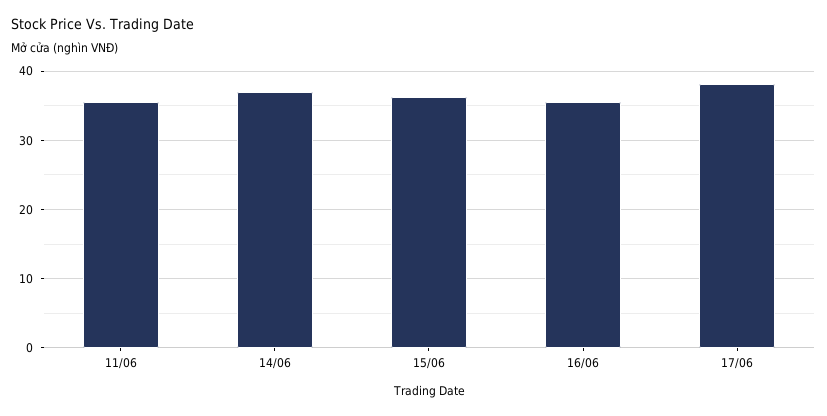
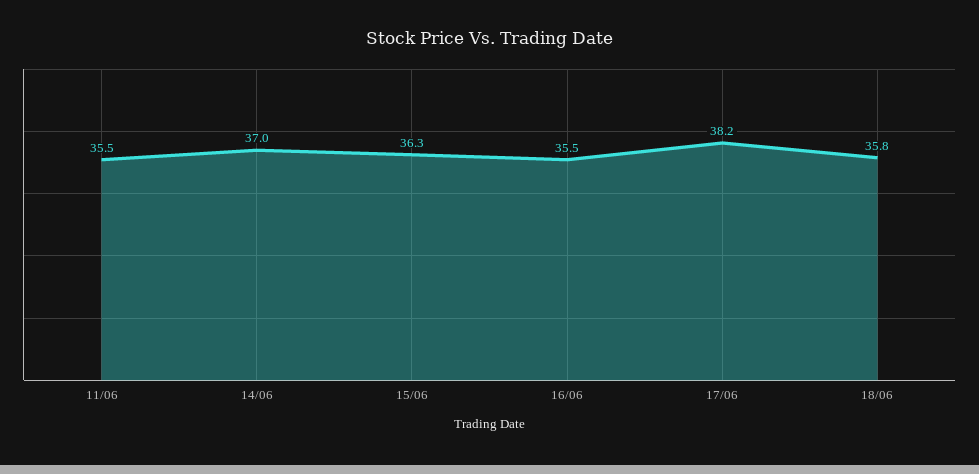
18/06: none -> 35.8

